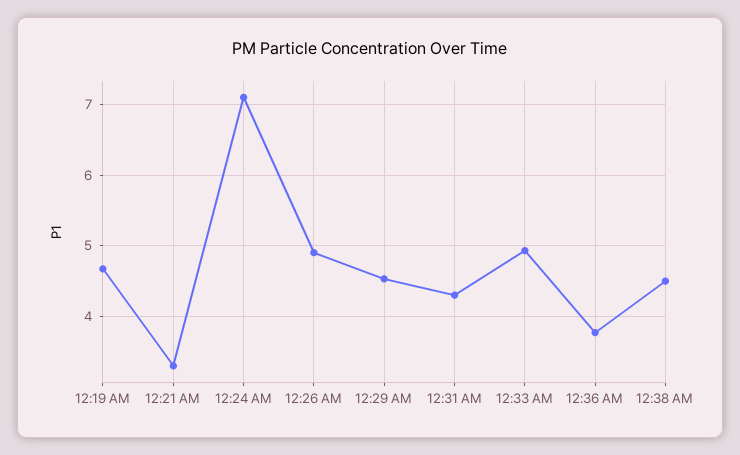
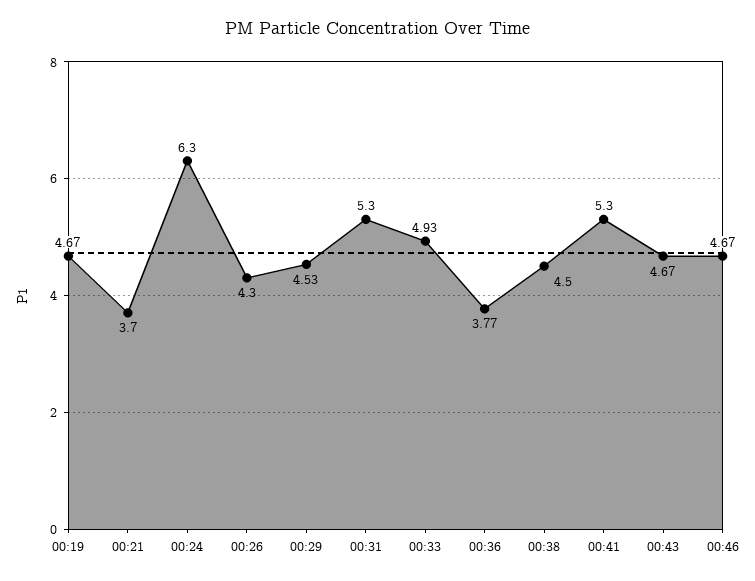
12:21 AM: 3.3 -> 3.7
12:24 AM: 7.1 -> 6.3
12:26 AM: 4.9 -> 4.3
12:31 AM: 4.3 -> 5.3
00:41: none -> 5.3
00:43: none -> 4.67
00:46: none -> 4.67

